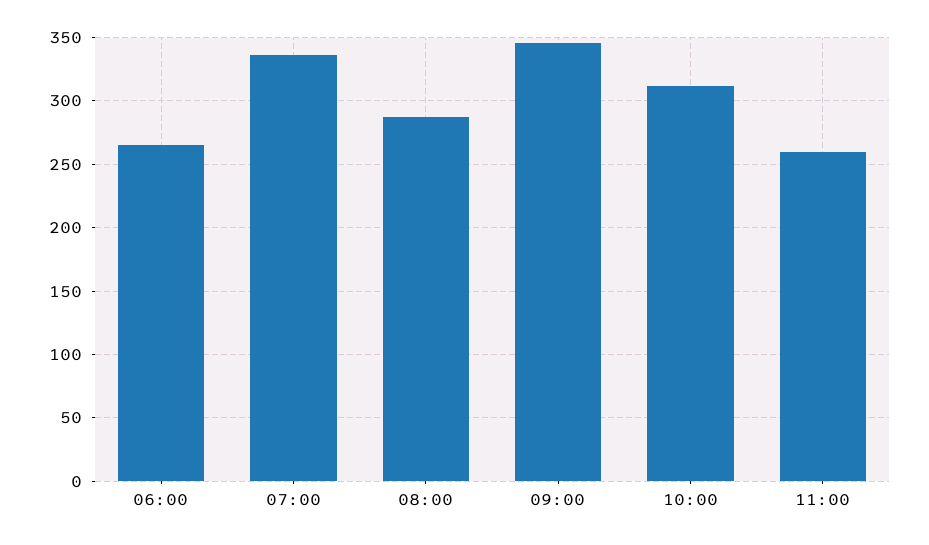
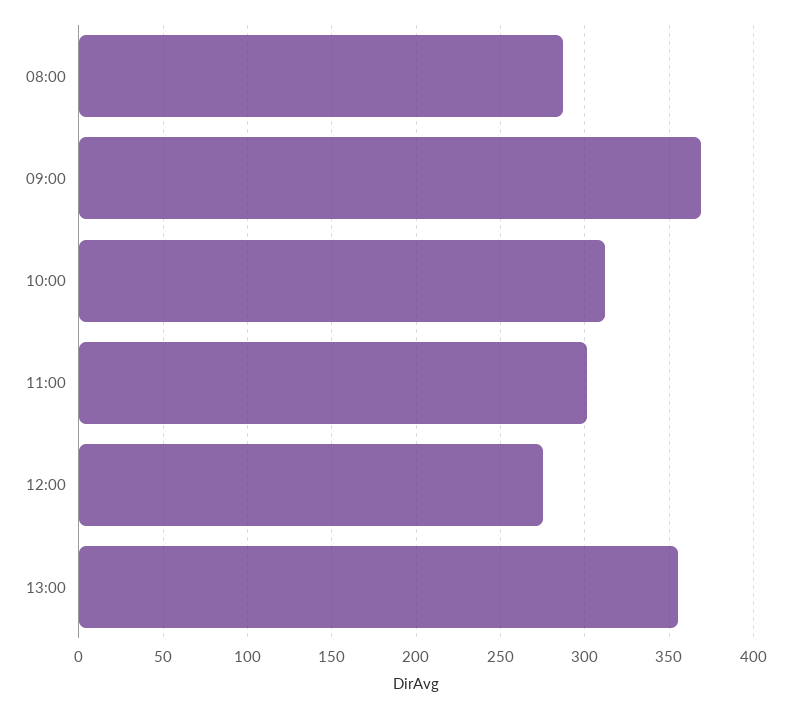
06:00: 265 -> none
07:00: 335 -> none
09:00: 345 -> 370
11:00: 260 -> 300
12:00: none -> 275
13:00: none -> 355

